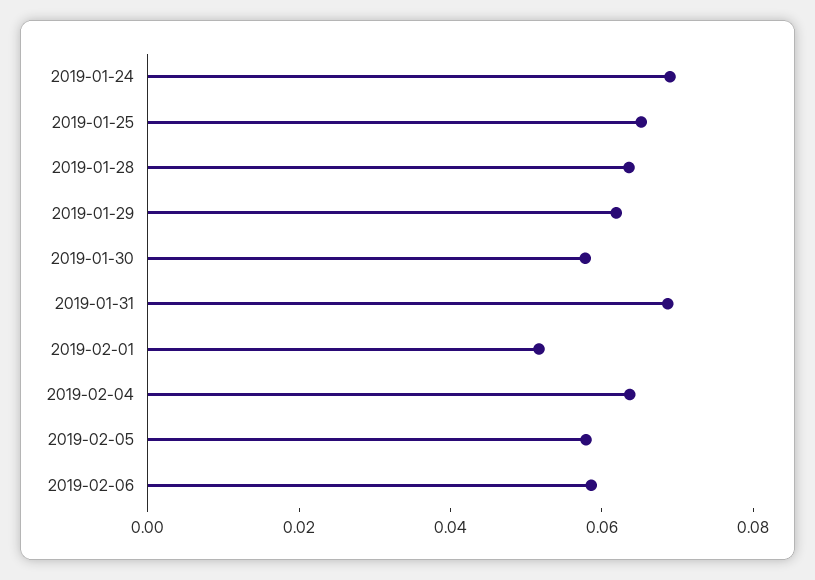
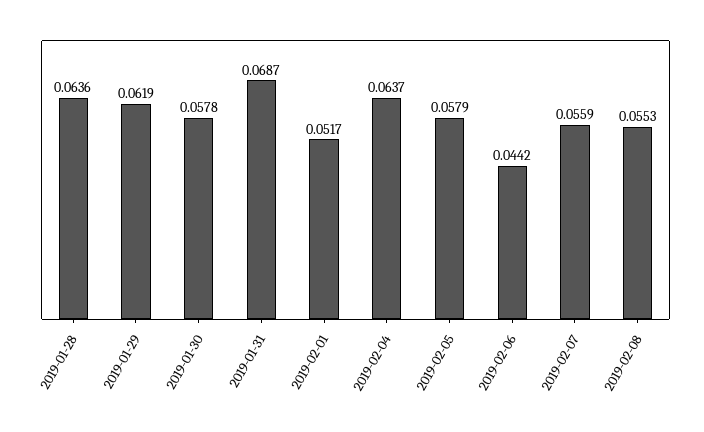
2019-01-24: 0.07 -> none
2019-01-25: 0.065 -> none
2019-02-06: 0.06 -> 0.0442
2019-02-07: none -> 0.0559
2019-02-08: none -> 0.0553

